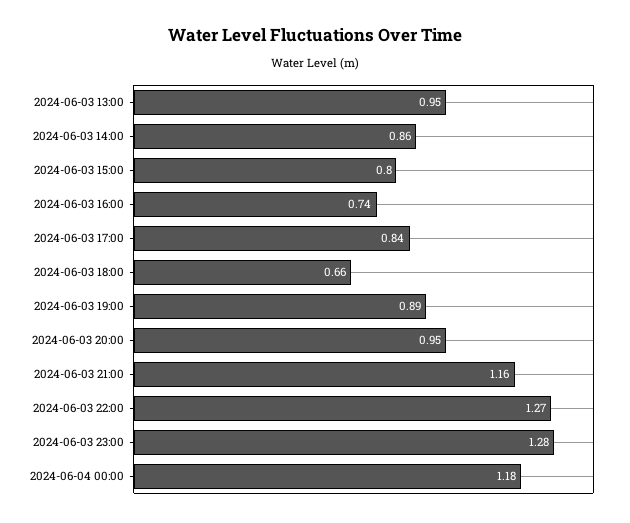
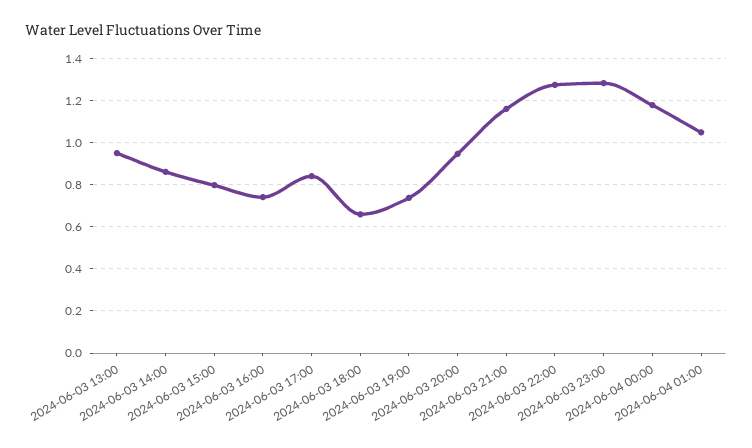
2024-06-03 19:00: 0.89 -> 0.75
2024-06-04 01:00: none -> 1.05

